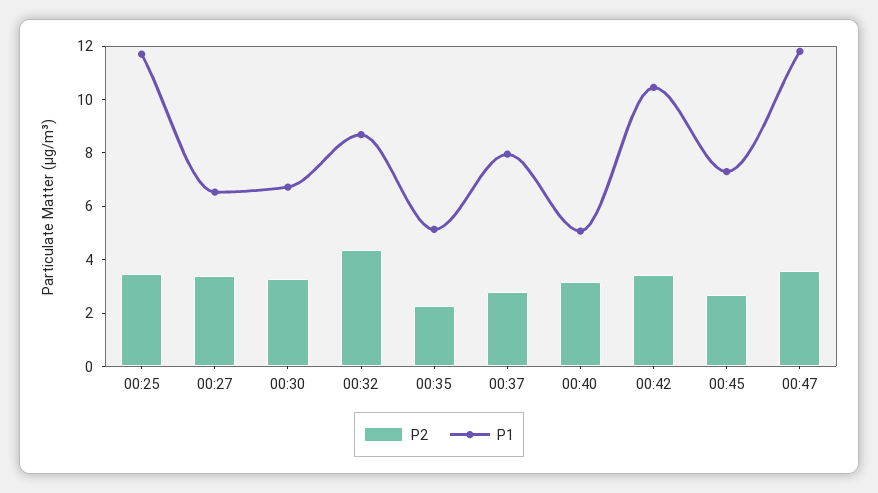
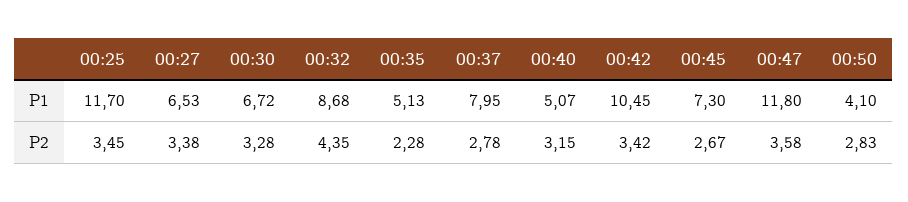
P1, 00:50: none -> 4.1
P2, 00:50: none -> 2.83

